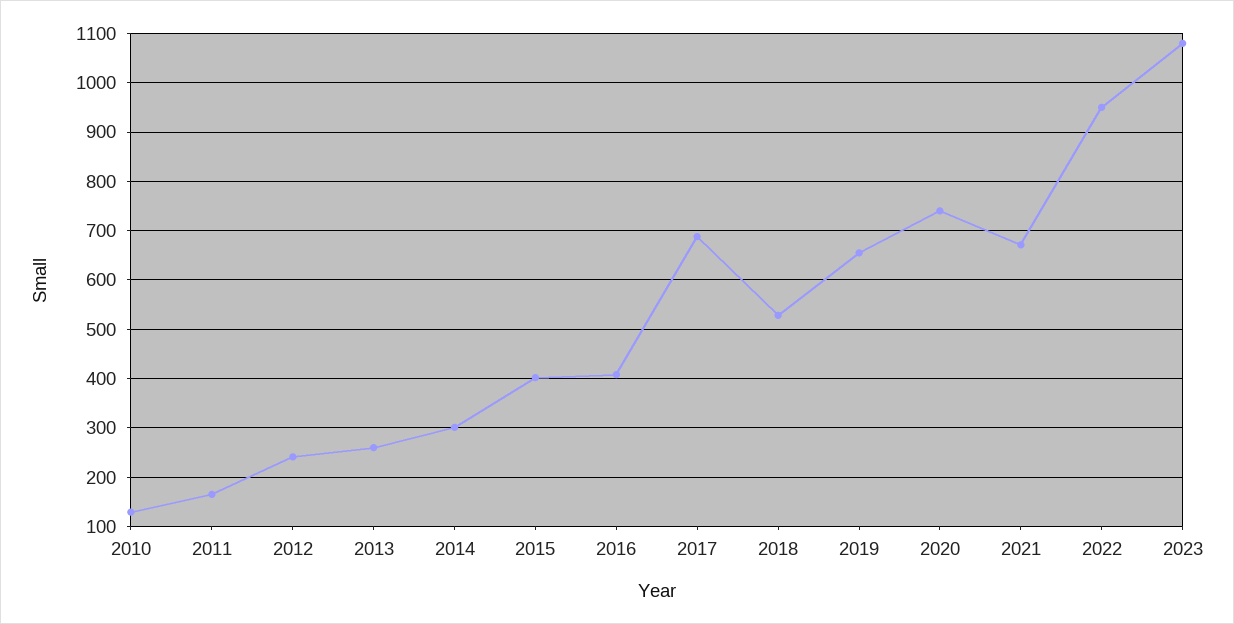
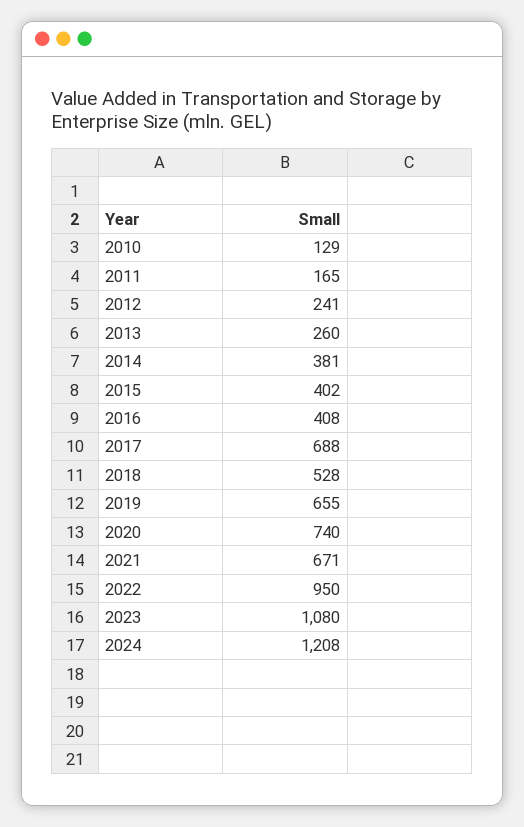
2014: 300 -> 381
2024: none -> 1208

